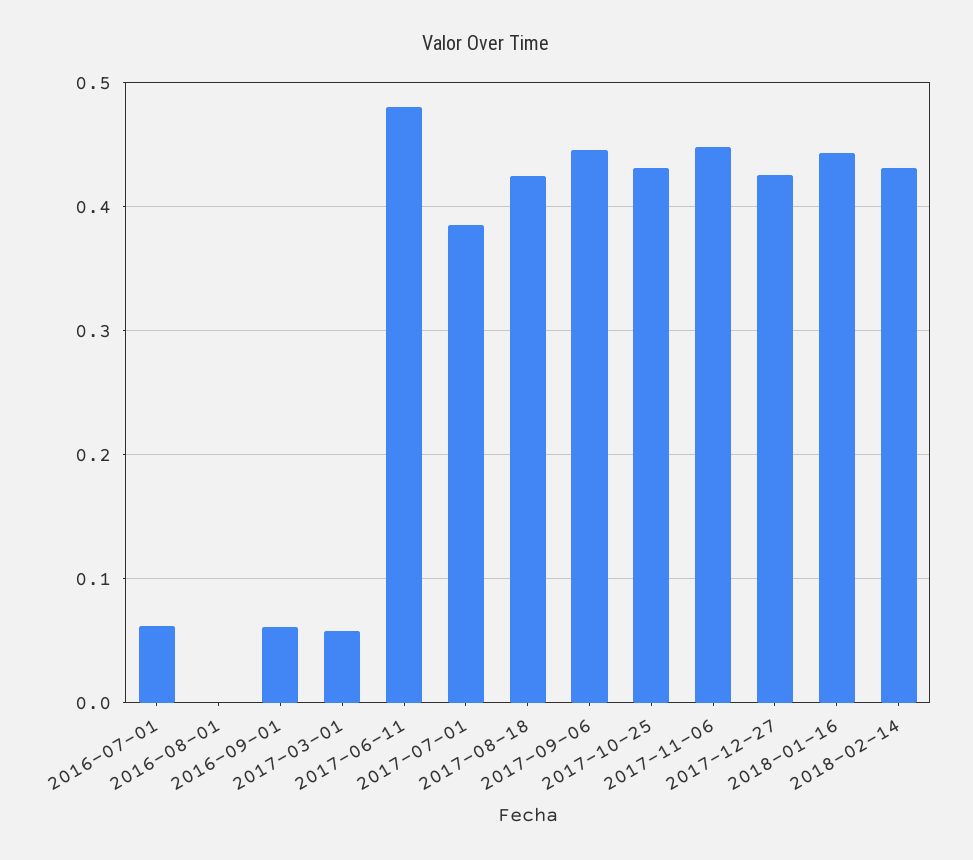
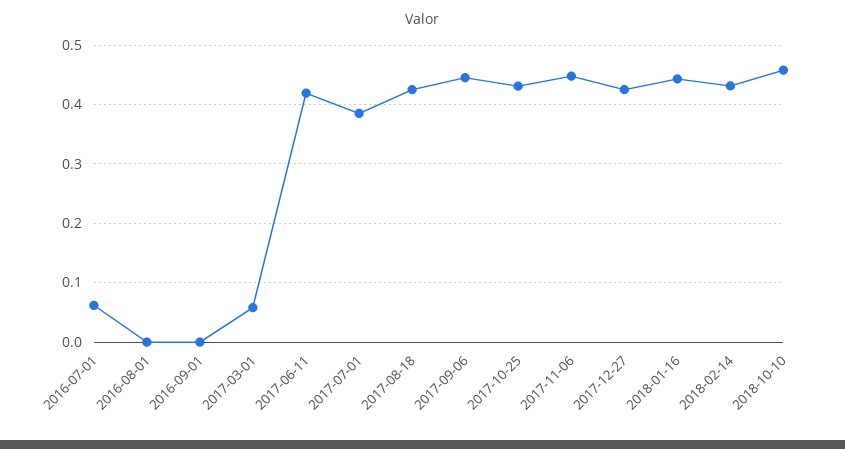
2016-09-01: 0.06 -> 0
2017-06-11: 0.48 -> 0.42
2018-10-10: none -> 0.46

